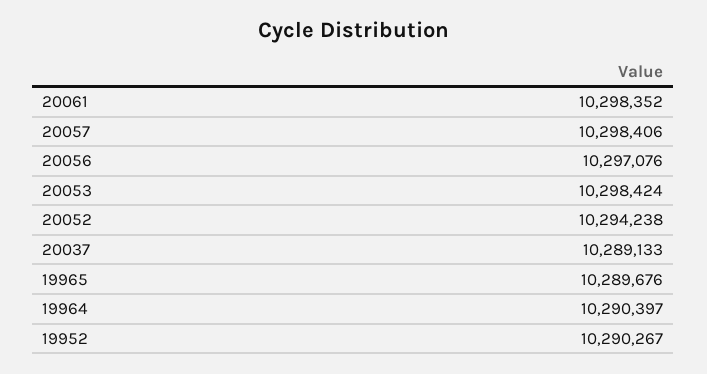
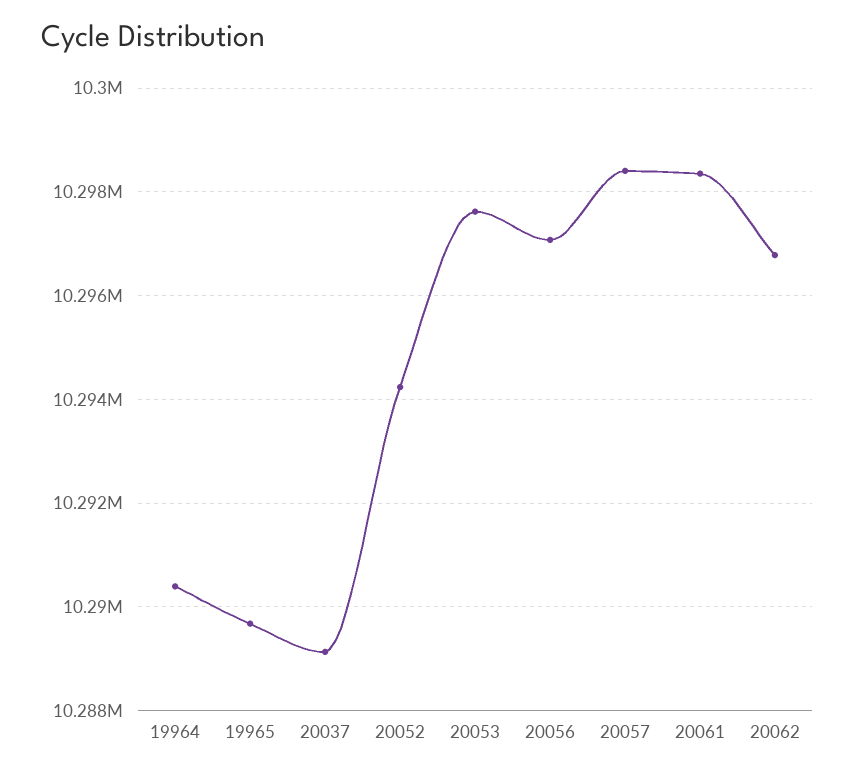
20053: 10298424 -> 10297600
19952: 10290267 -> none
20062: none -> 10296800

